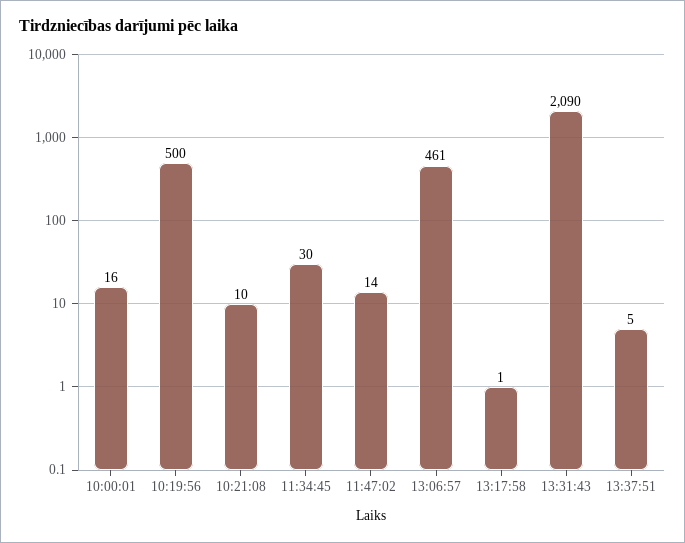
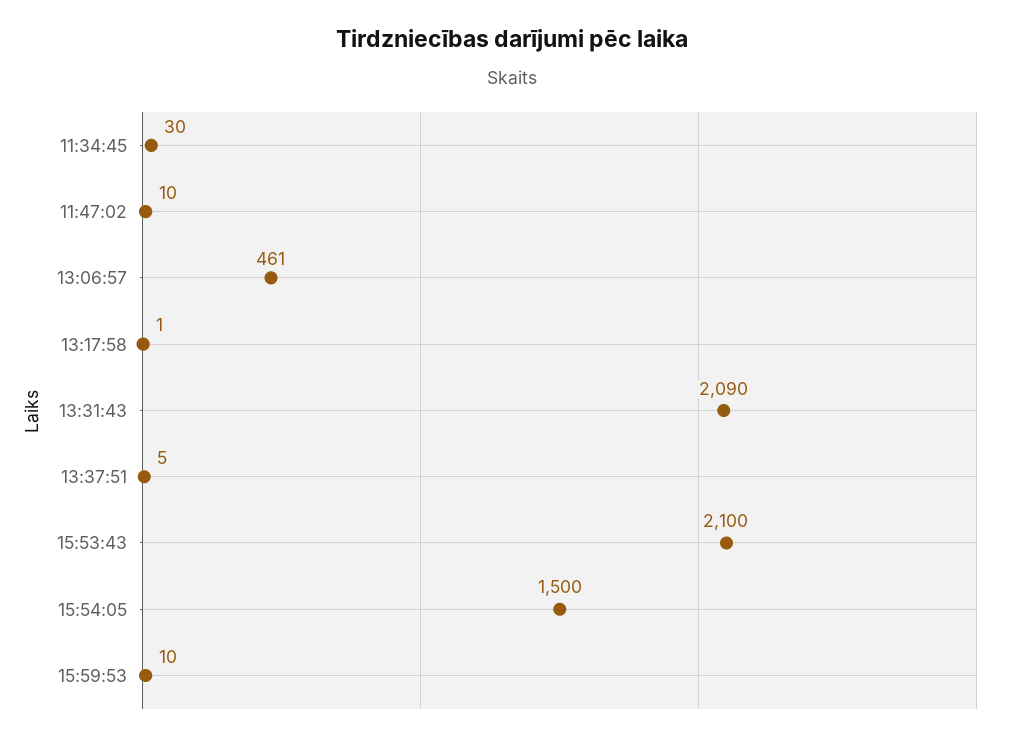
10:00:01: 16 -> none
10:19:56: 500 -> none
10:21:08: 10 -> none
11:47:02: 14 -> 10
15:53:43: none -> 2100
15:54:05: none -> 1500
15:59:53: none -> 10

